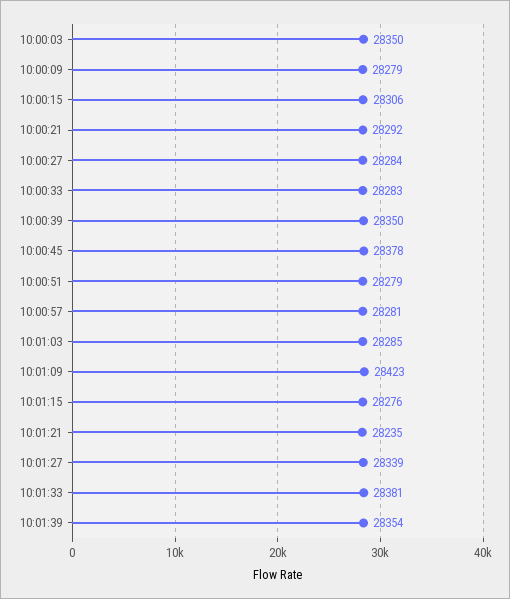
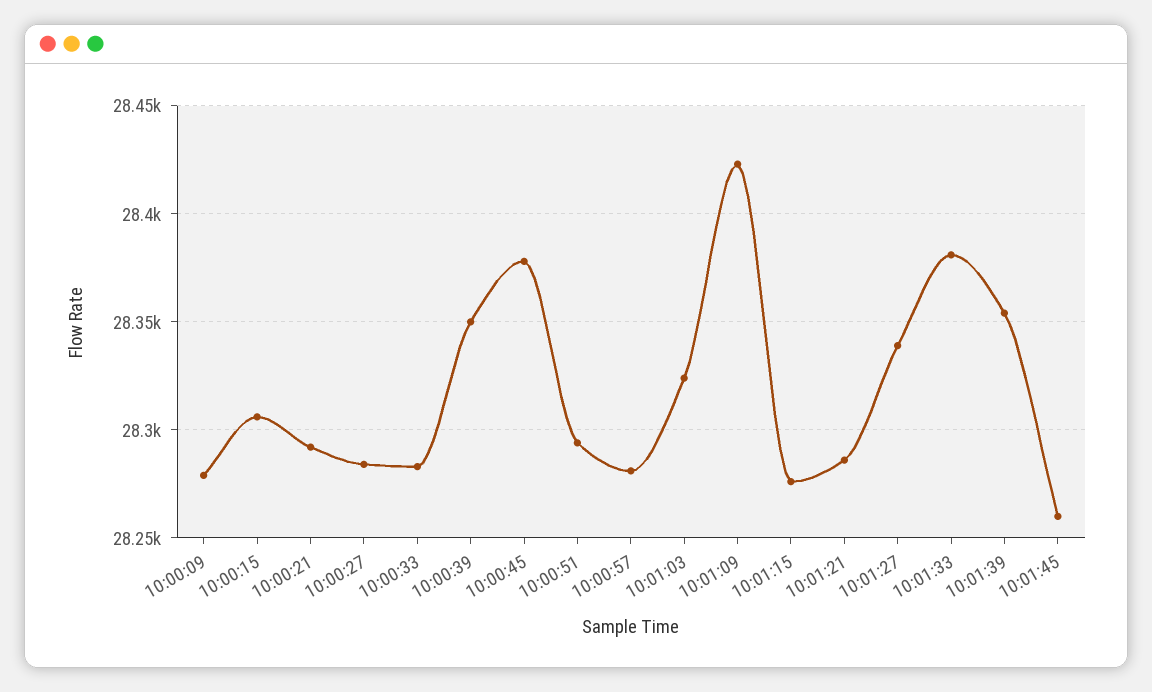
10:00:03: 28350 -> none
10:00:51: 28279 -> 28295
10:01:03: 28285 -> 28325
10:01:21: 28235 -> 28285
10:01:45: none -> 28260

